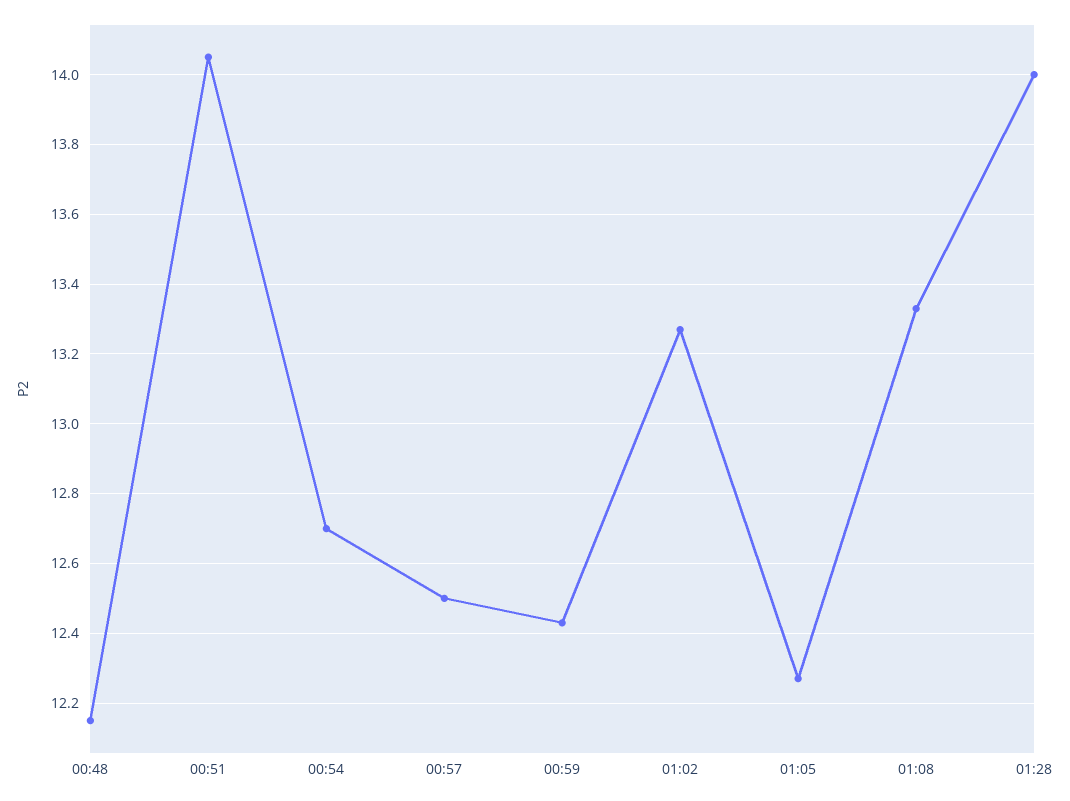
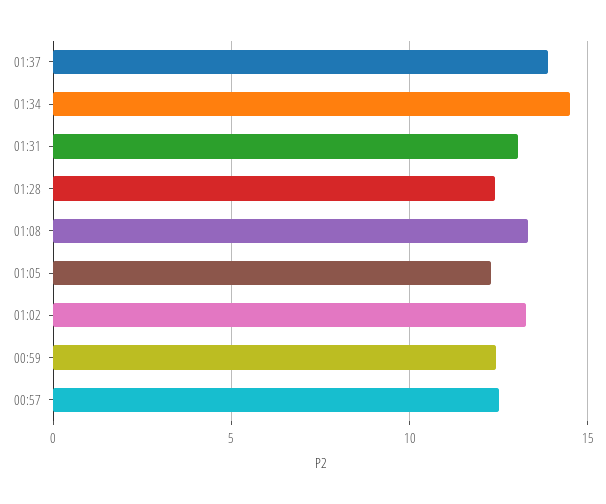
00:48: 12.15 -> none
00:51: 14.05 -> none
00:54: 12.7 -> none
01:28: 14 -> 12.5
01:37: none -> 14
01:34: none -> 14.5
01:31: none -> 13

